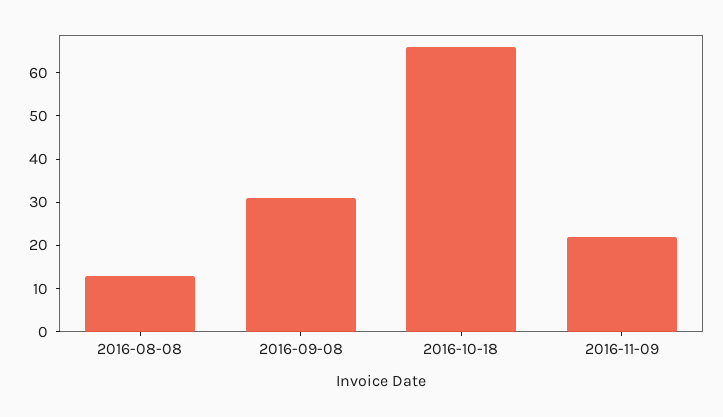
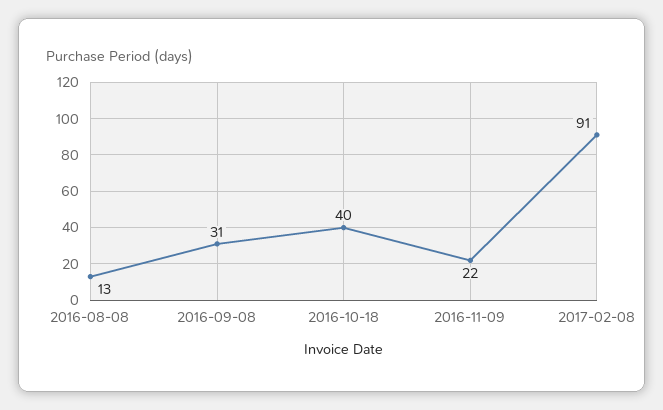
2016-10-18: 65 -> 40
2017-02-08: none -> 91

